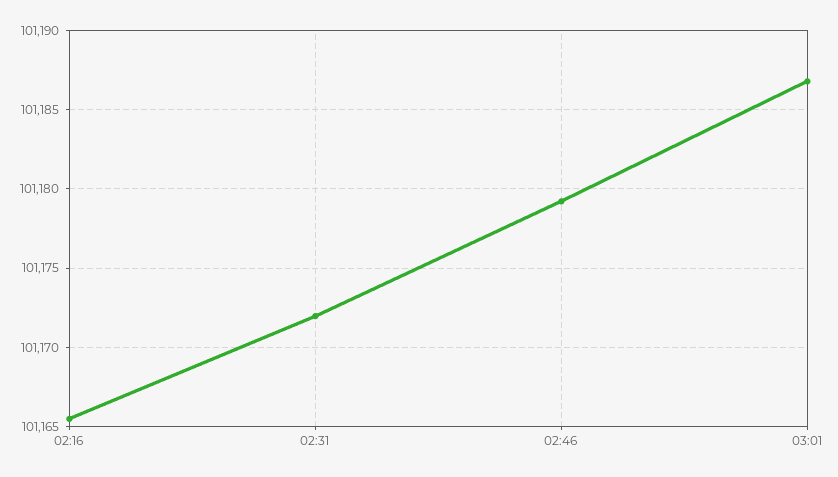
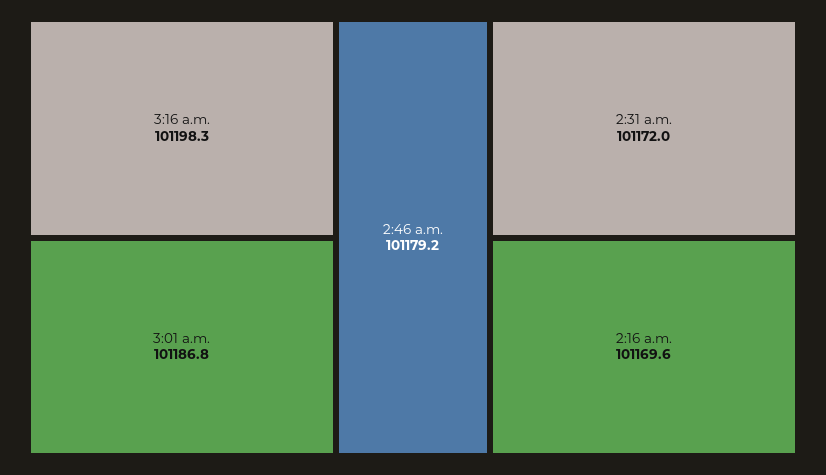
02:16: 101165.5 -> 101169.6
3:16 a.m.: none -> 101198.3

